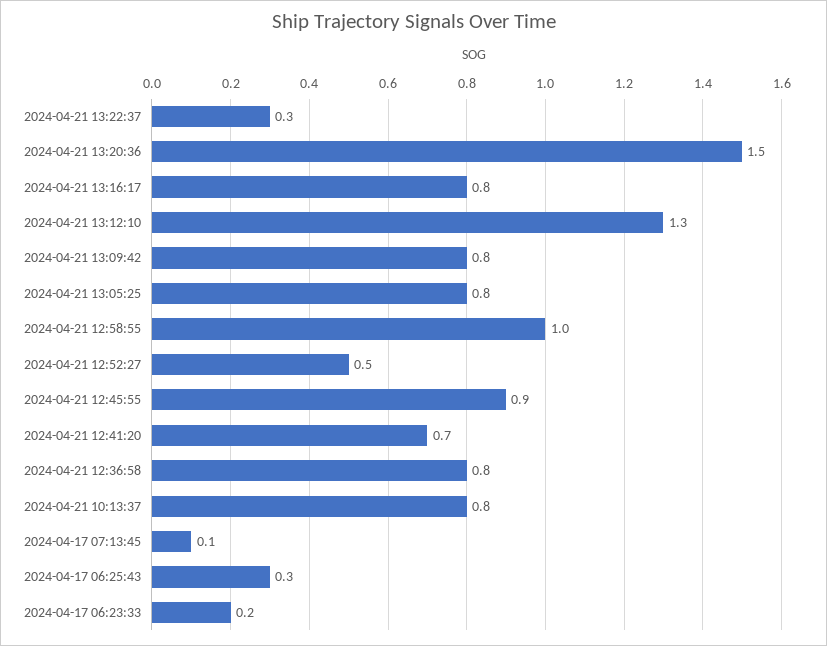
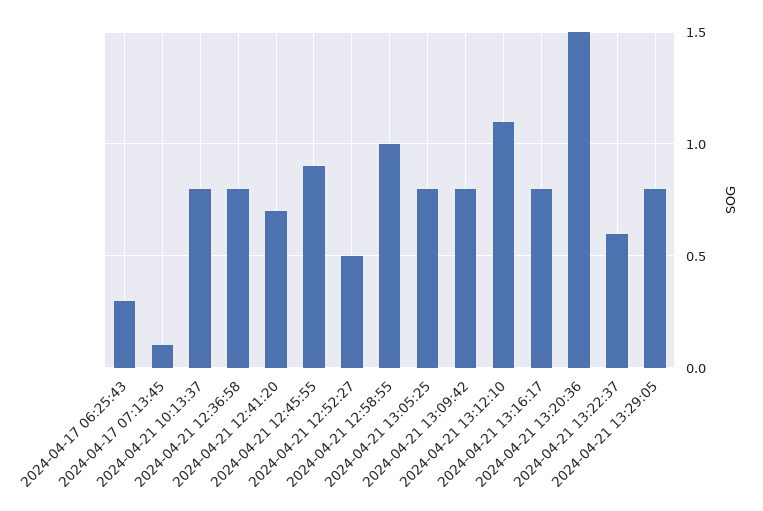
2024-04-21 13:22:37: 0.3 -> 0.6
2024-04-21 13:12:10: 1.3 -> 1.1
2024-04-17 06:23:33: 0.2 -> none
2024-04-21 13:29:05: none -> 0.8

